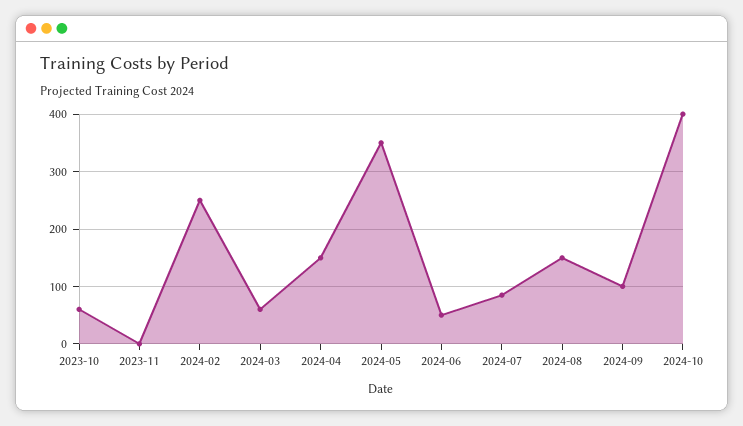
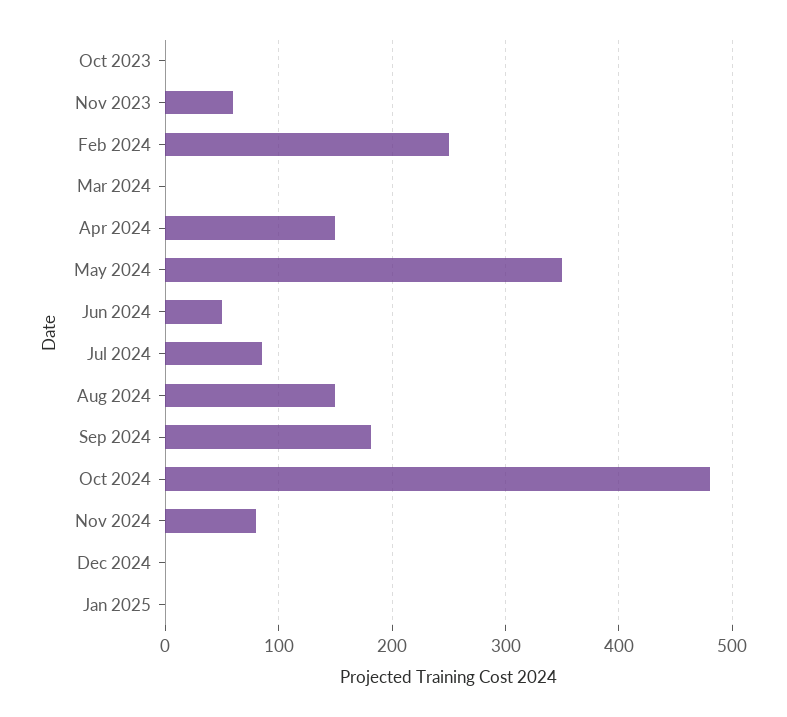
2023-10: 60 -> 0
2023-11: 0 -> 60
2024-03: 60 -> 0
2024-09: 100 -> 180
2024-10: 400 -> 480
Nov 2024: none -> 80
Dec 2024: none -> 0
Jan 2025: none -> 0

